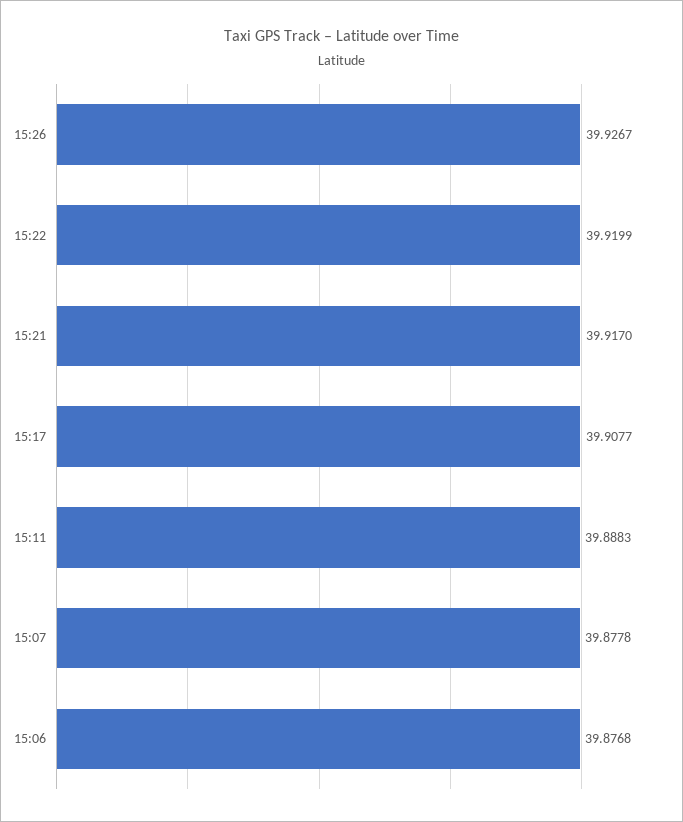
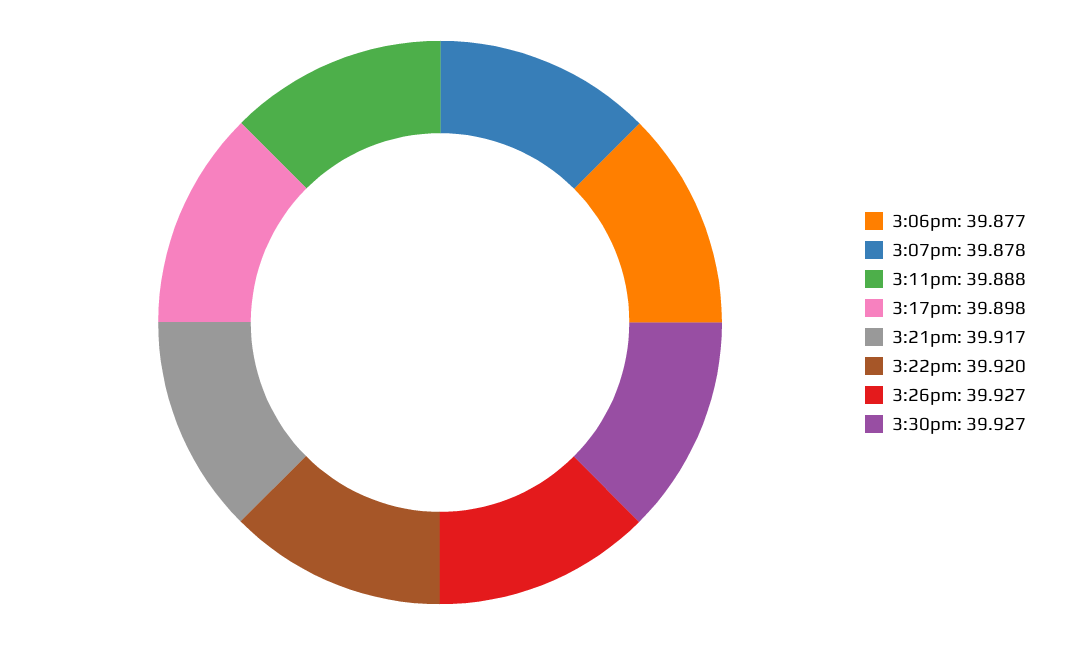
15:17: 39.9077 -> 39.898
3:30pm: none -> 39.927

